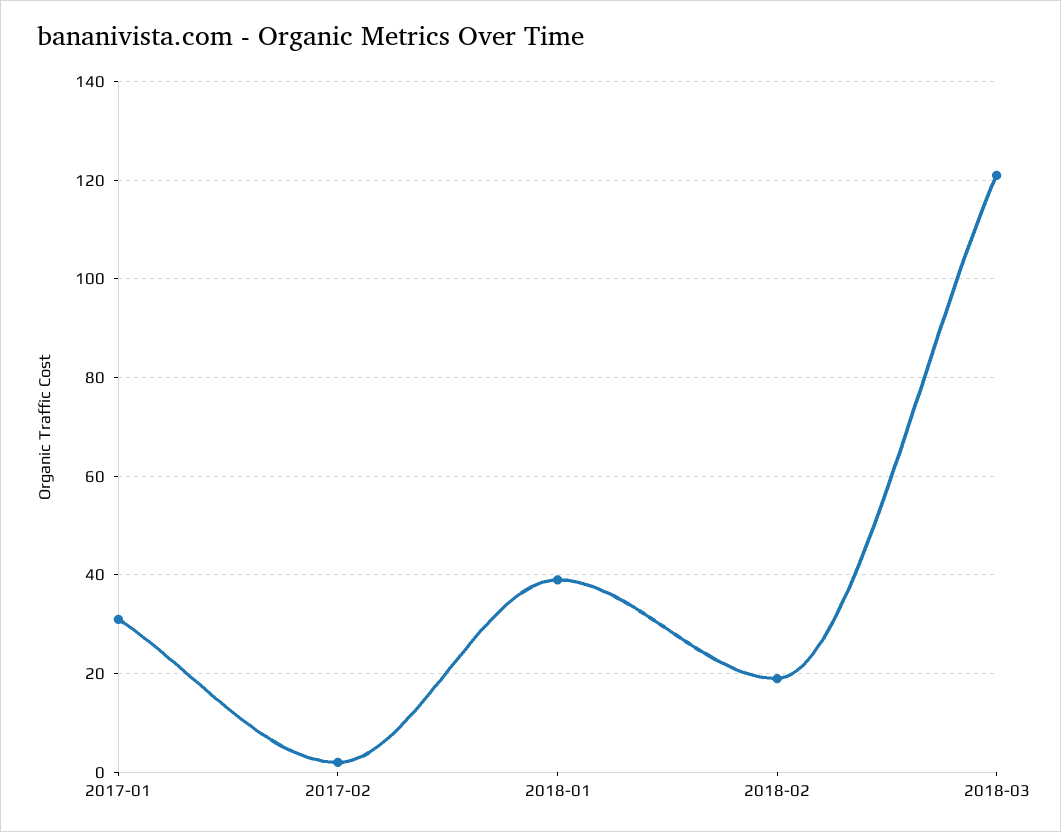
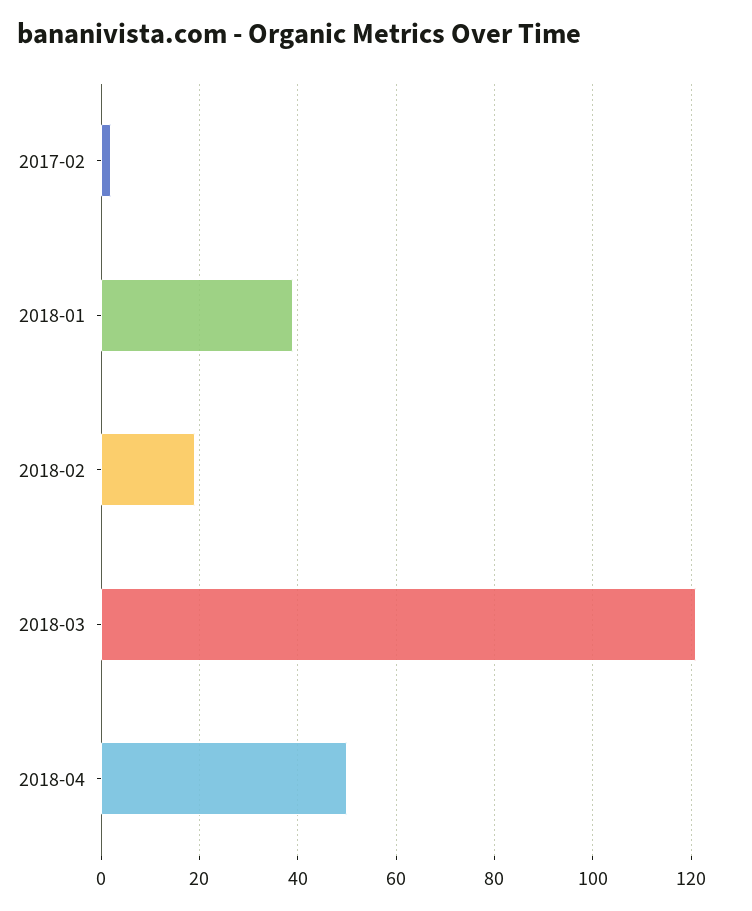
2017-01: 30 -> none
2018-04: none -> 50

